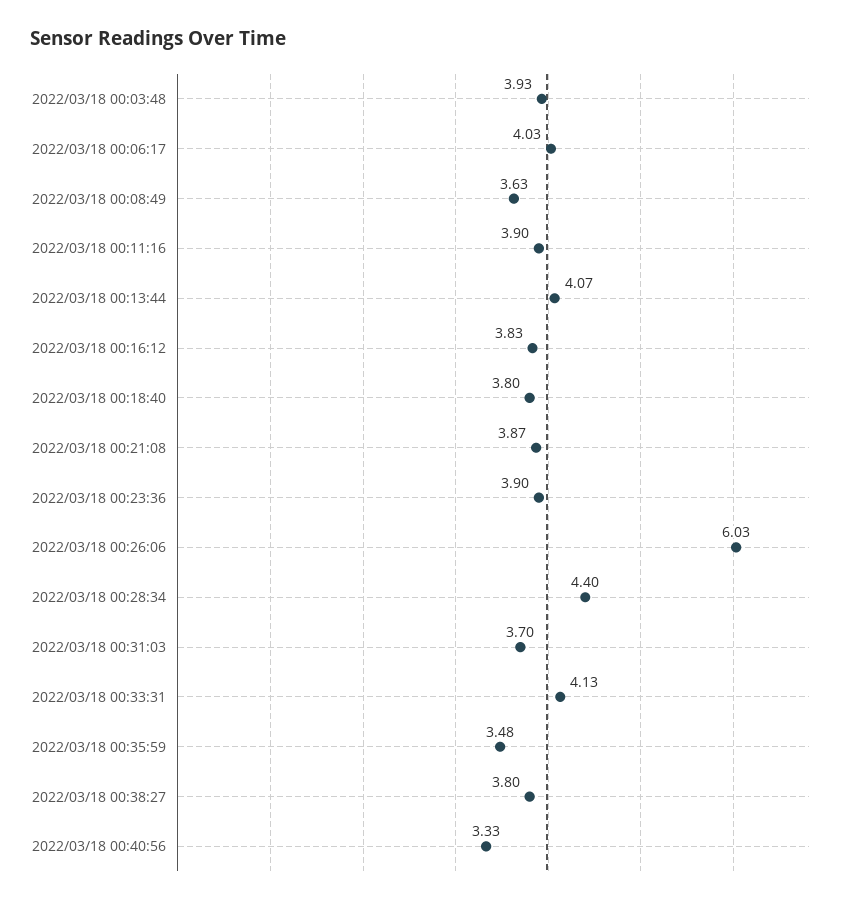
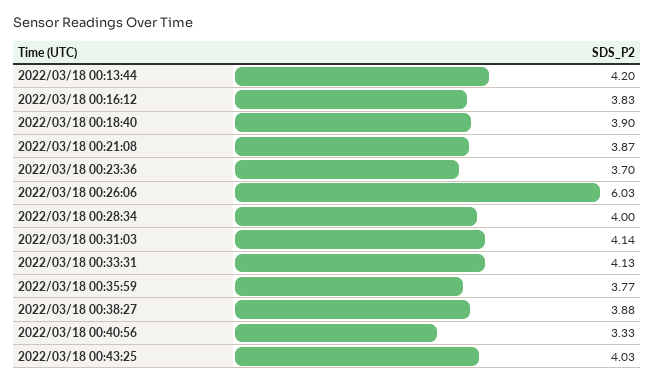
2022/03/18 00:03:48: 3.93 -> none
2022/03/18 00:06:17: 4.03 -> none
2022/03/18 00:08:49: 3.63 -> none
2022/03/18 00:11:16: 3.9 -> none
2022/03/18 00:13:44: 4.07 -> 4.2
2022/03/18 00:18:40: 3.8 -> 3.9
2022/03/18 00:23:36: 3.9 -> 3.7
2022/03/18 00:28:34: 4.4 -> 4
2022/03/18 00:31:03: 3.7 -> 4.14
2022/03/18 00:35:59: 3.48 -> 3.77
2022/03/18 00:38:27: 3.8 -> 3.88
2022/03/18 00:43:25: none -> 4.03

